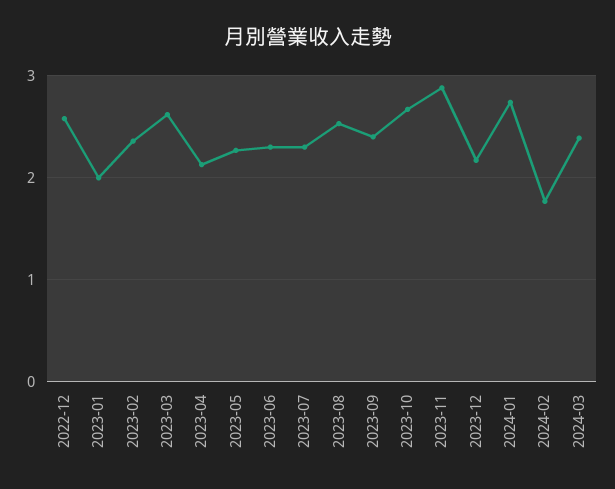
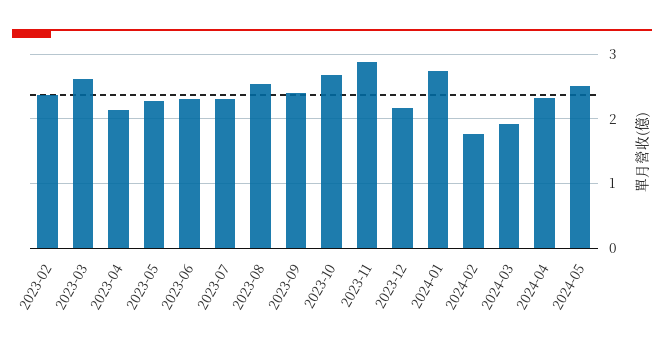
2022-12: 2.6 -> none
2023-01: 2 -> none
2024-03: 2.4 -> 1.9
2024-04: none -> 2.3
2024-05: none -> 2.5

